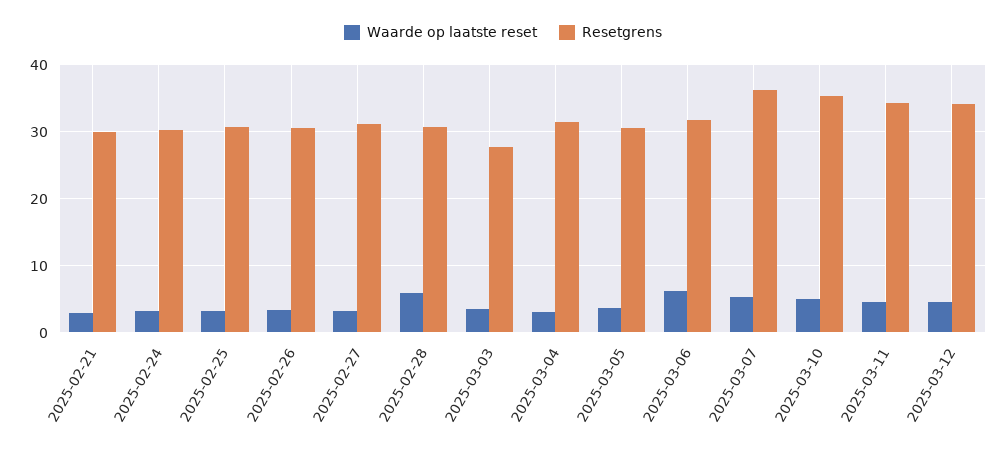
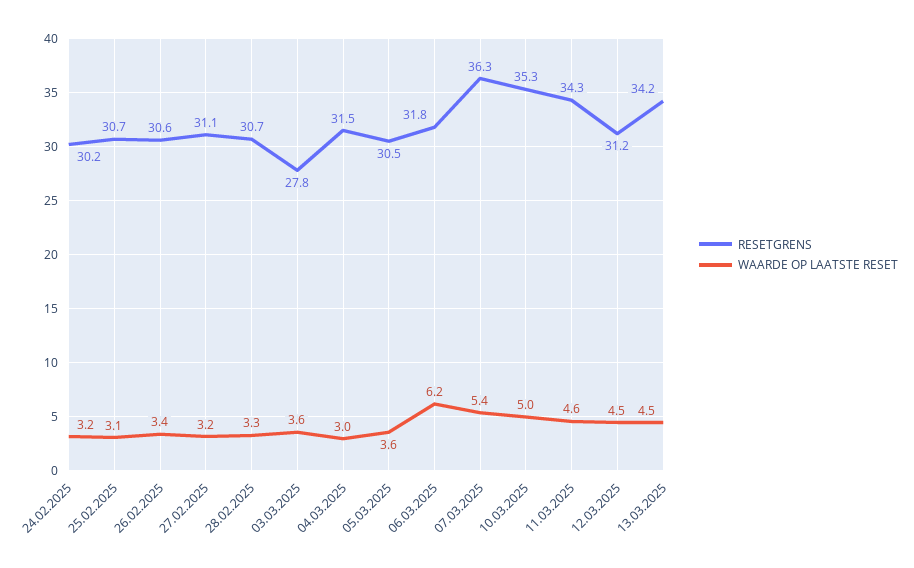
Waarde op laatste reset, 2025-02-21: 3 -> none
Resetgrens, 2025-02-21: 30 -> none
Waarde op laatste reset, 2025-02-28: 6 -> 3.3
Resetgrens, 2025-03-12: 34 -> 31.2
Resetgrens, 13.03.2025: none -> 34.2
Waarde op laatste reset, 13.03.2025: none -> 4.5

